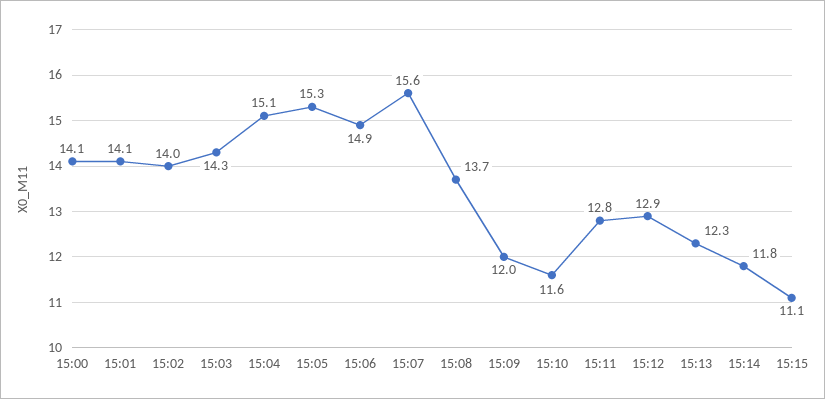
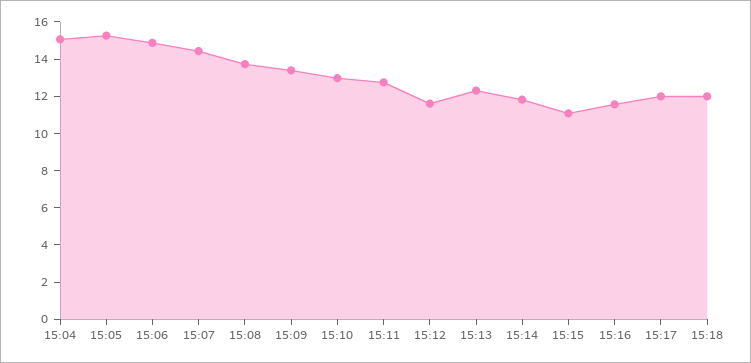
15:00: 14.1 -> none
15:01: 14.1 -> none
15:02: 14 -> none
15:03: 14.3 -> none
15:07: 15.6 -> 14.5
15:09: 12 -> 13.5
15:10: 11.6 -> 13
15:12: 12.9 -> 11.5
15:16: none -> 11.5
15:17: none -> 12
15:18: none -> 12

